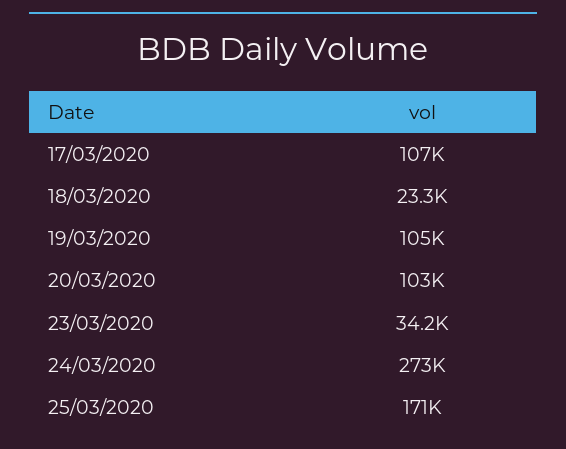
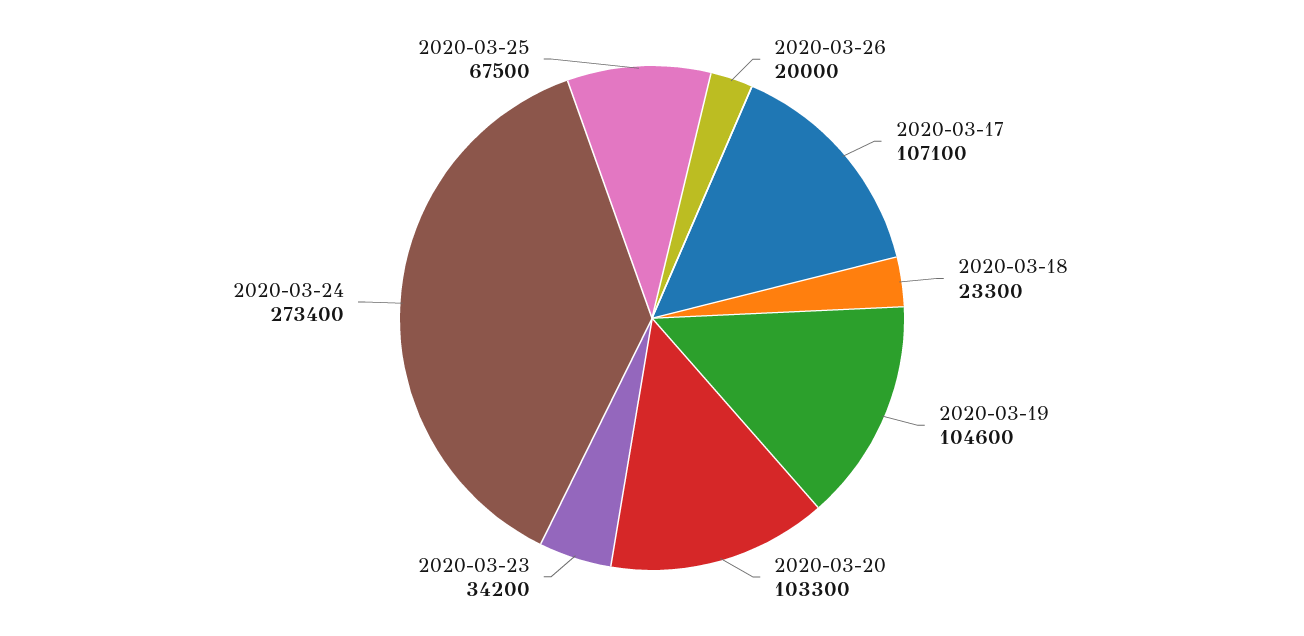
25/03/2020: 171000 -> 67500
2020-03-26: none -> 20000

